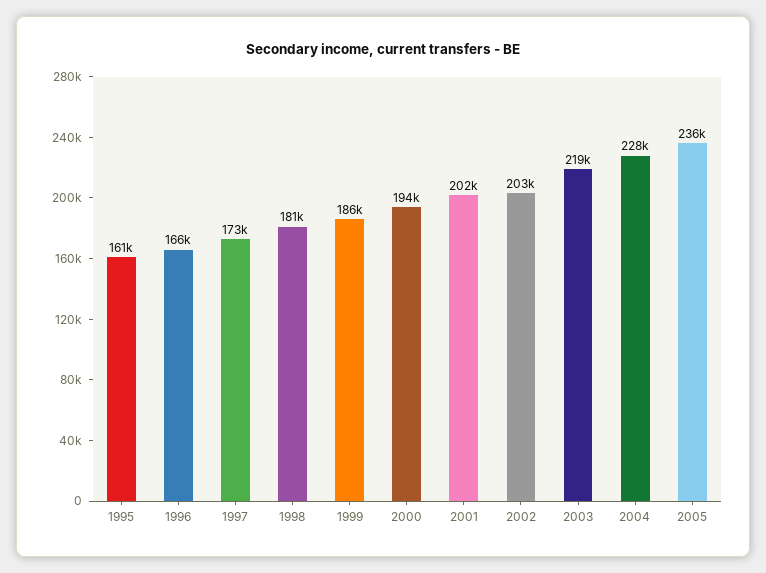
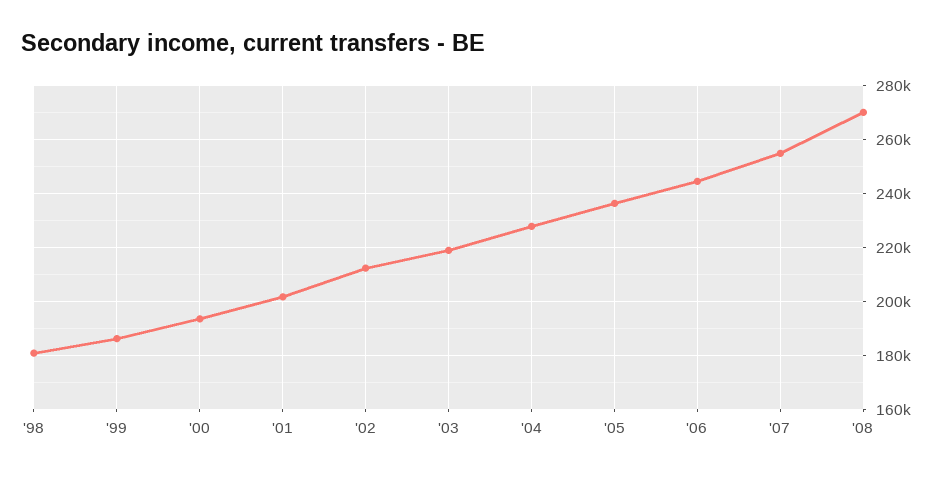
1995: 161000 -> none
1996: 166000 -> none
1997: 173000 -> none
2002: 203000 -> 212500
'06: none -> 245000
'07: none -> 255000
'08: none -> 270000

